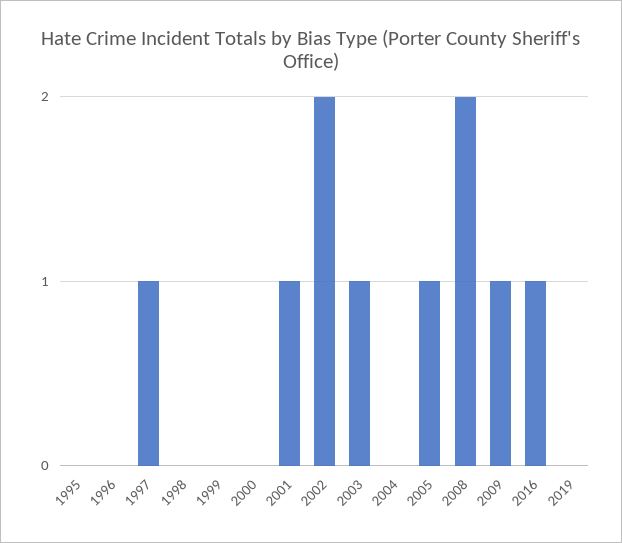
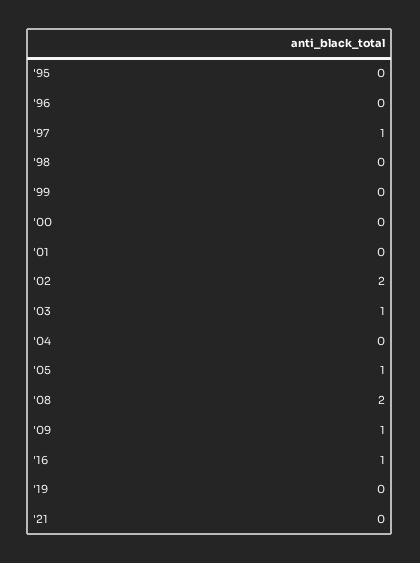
2001: 1 -> 0
'21: none -> 0

